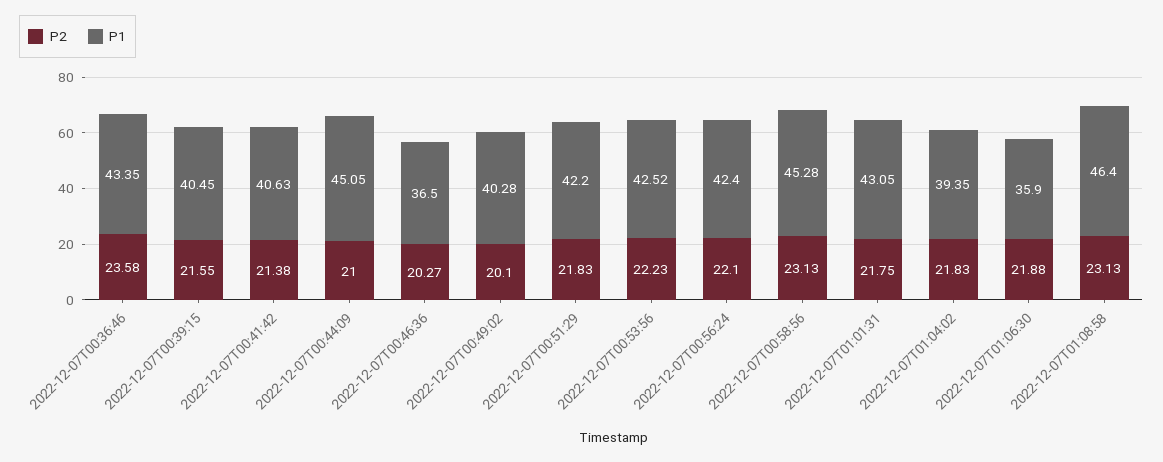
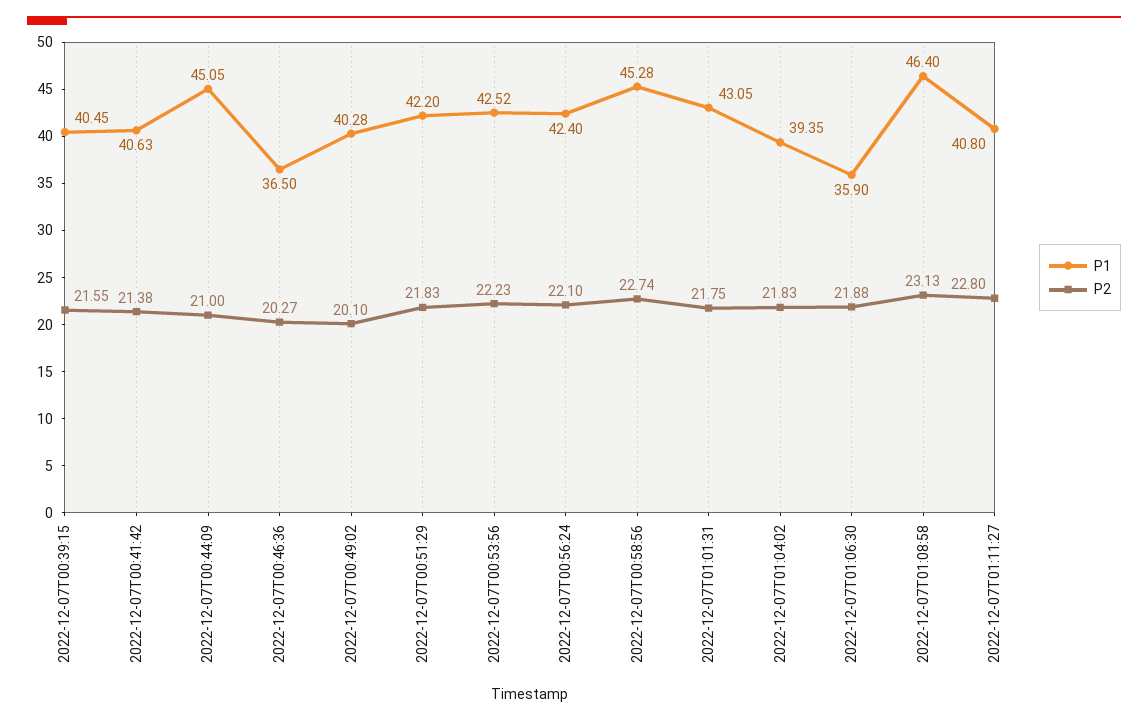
P2, 2022-12-07T00:36:46: 23.58 -> none
P1, 2022-12-07T00:36:46: 43.35 -> none
P2, 2022-12-07T00:58:56: 23.13 -> 22.74
P1, 2022-12-07T01:11:27: none -> 40.8
P2, 2022-12-07T01:11:27: none -> 22.8

